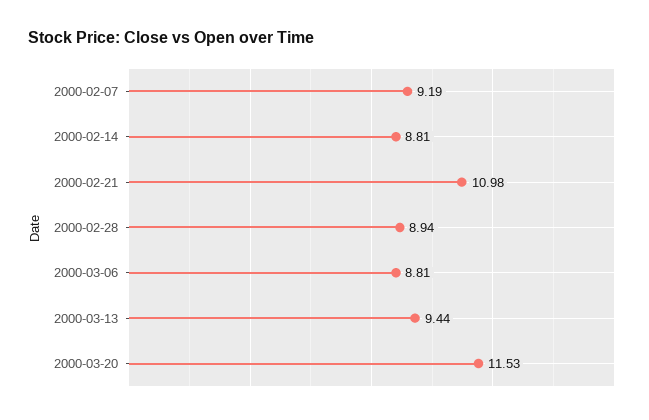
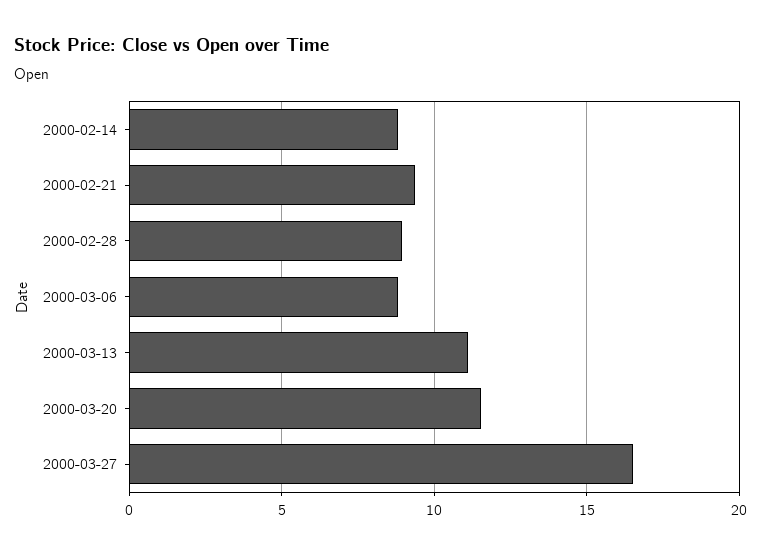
2000-02-07: 9.19 -> none
2000-02-21: 10.98 -> 9.5
2000-03-13: 9.44 -> 11
2000-03-27: none -> 16.5

